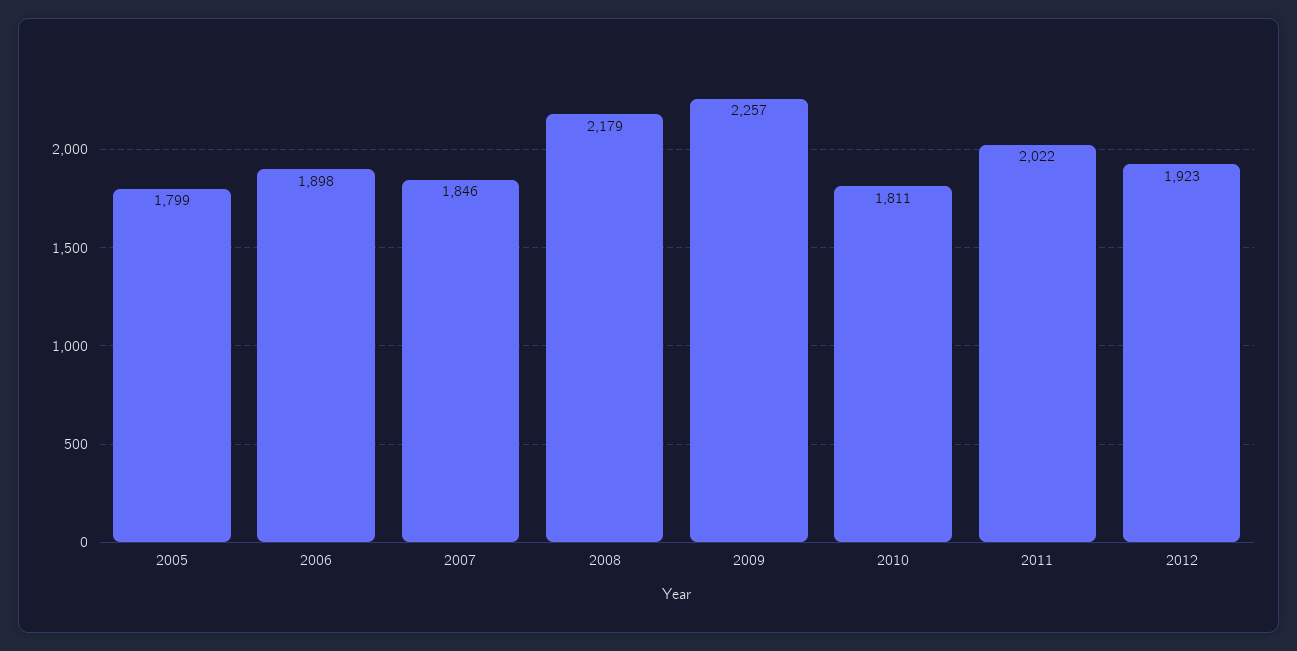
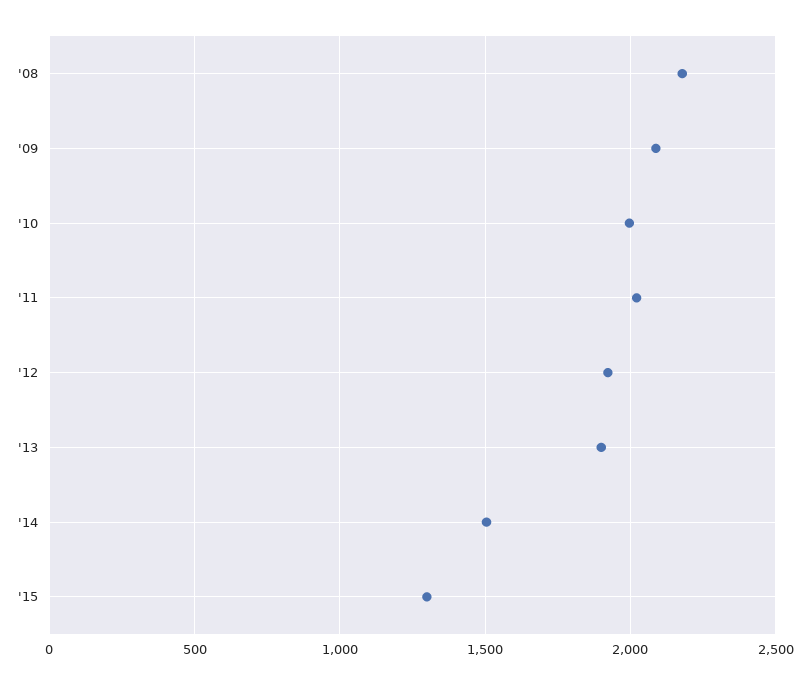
2005: 1799 -> none
2006: 1898 -> none
2007: 1846 -> none
2009: 2257 -> 2100
2010: 1811 -> 2000
'13: none -> 1900
'14: none -> 1500
'15: none -> 1300

